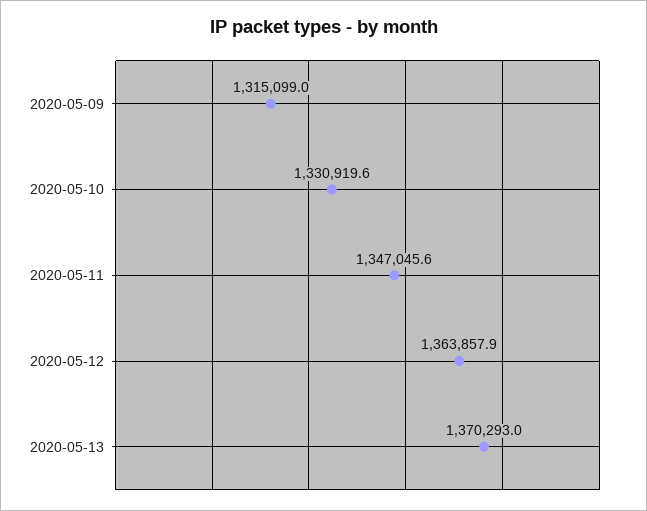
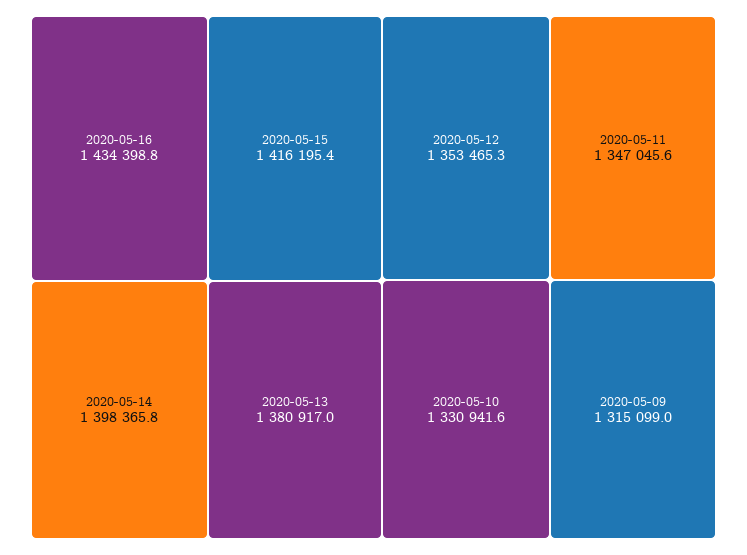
2020-05-10: 1330919.6 -> 1330941.6
2020-05-12: 1363857.9 -> 1353465.3
2020-05-13: 1370293 -> 1380917
2020-05-16: none -> 1434398.8
2020-05-15: none -> 1416195.4
2020-05-14: none -> 1398365.8

